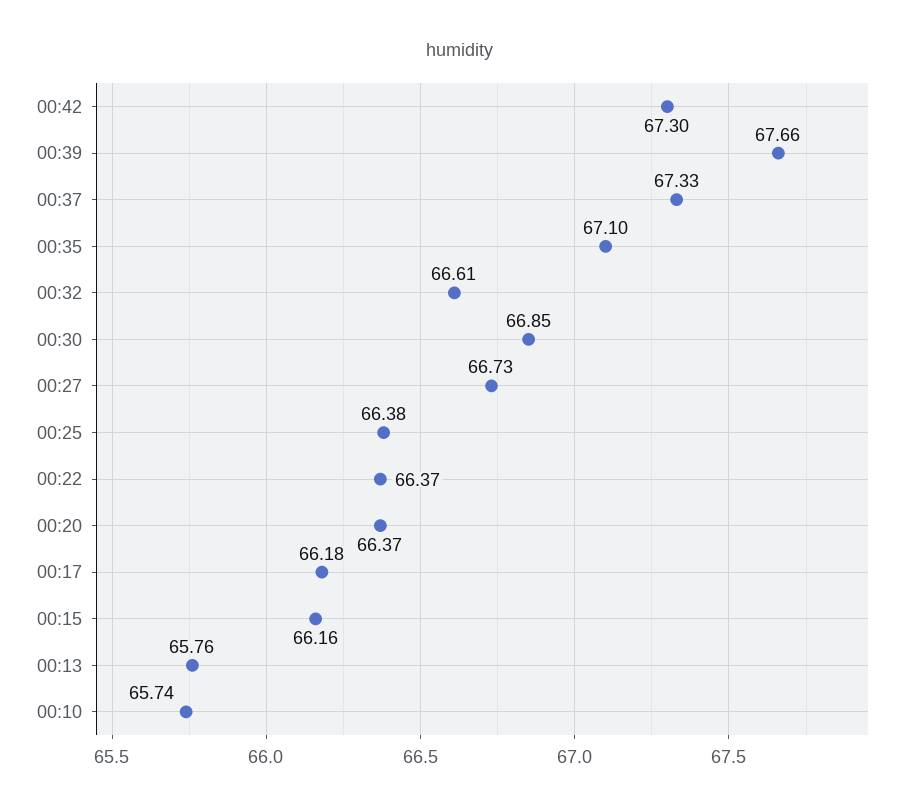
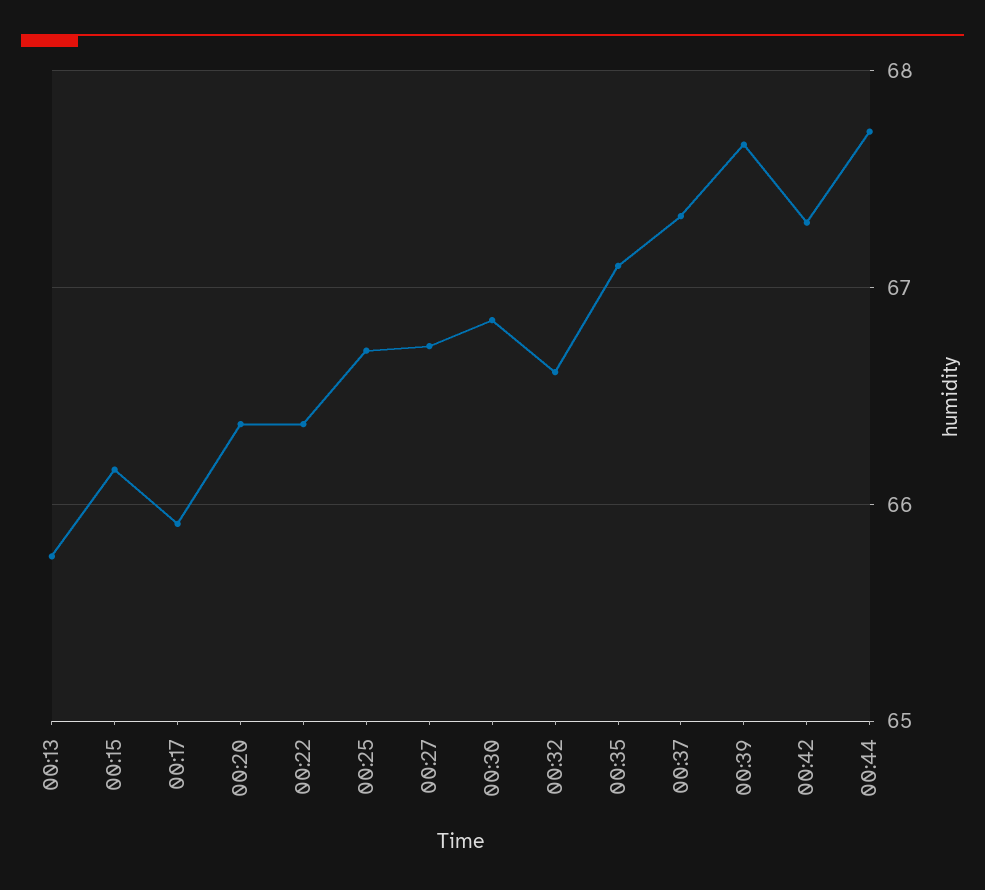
00:25: 66.38 -> 66.7
00:17: 66.18 -> 65.9
00:10: 65.74 -> none
00:44: none -> 67.7

